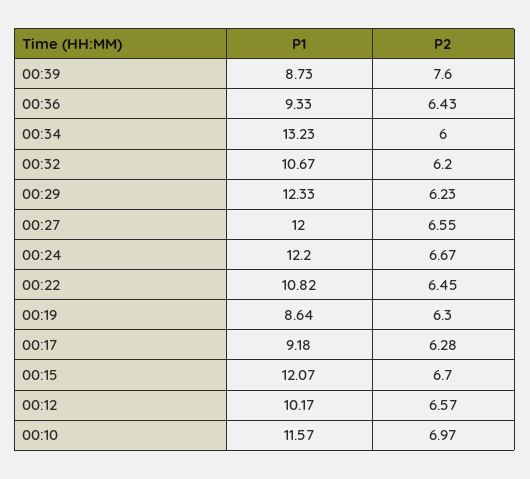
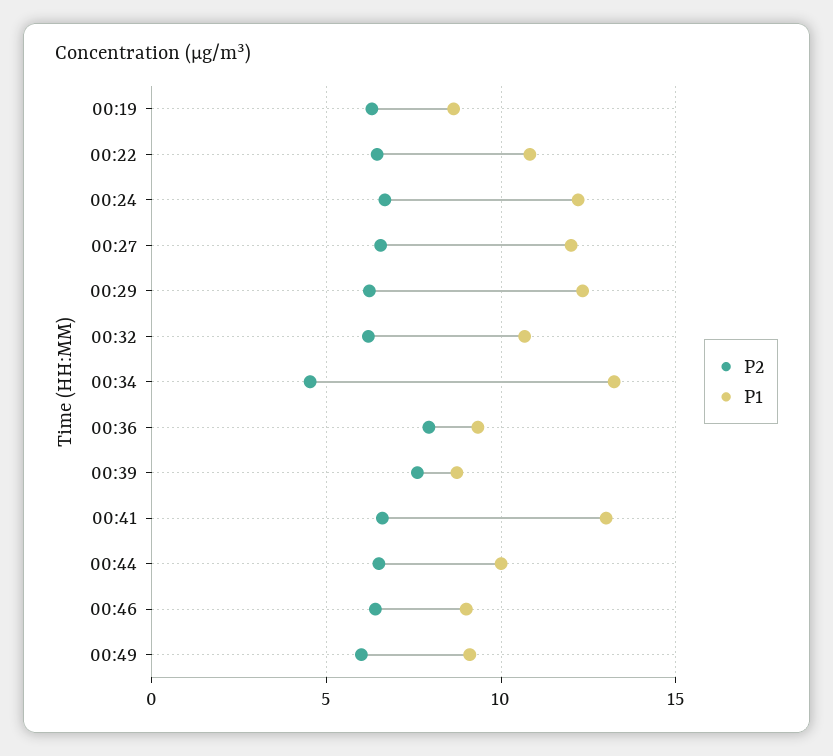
P2, 00:36: 6.43 -> 8
P2, 00:34: 6 -> 4.5
P1, 00:17: 9.18 -> none
P2, 00:17: 6.28 -> none
P1, 00:15: 12.07 -> none
P2, 00:15: 6.7 -> none
P1, 00:12: 10.17 -> none
P2, 00:12: 6.57 -> none
P1, 00:10: 11.57 -> none
P2, 00:10: 6.97 -> none
P2, 00:41: none -> 6.5
P1, 00:41: none -> 13
P2, 00:44: none -> 6.5
P1, 00:44: none -> 10
P2, 00:46: none -> 6.5
P1, 00:46: none -> 9
P2, 00:49: none -> 6
P1, 00:49: none -> 9

